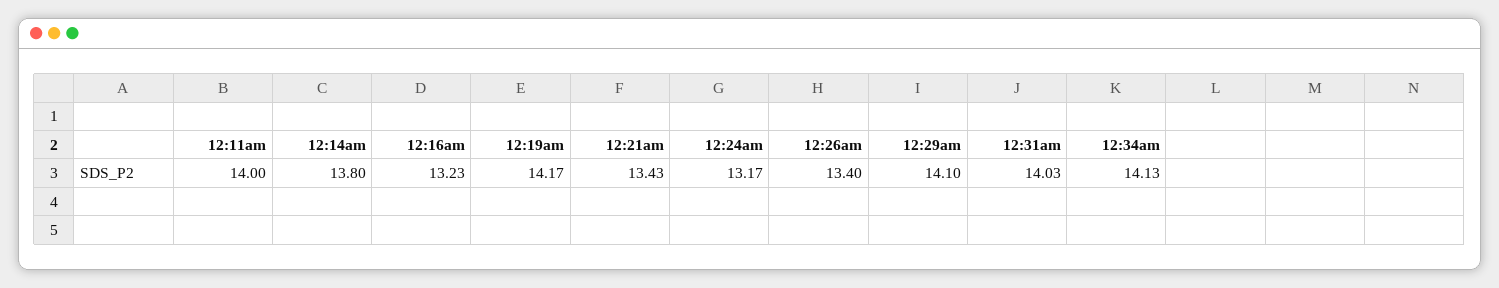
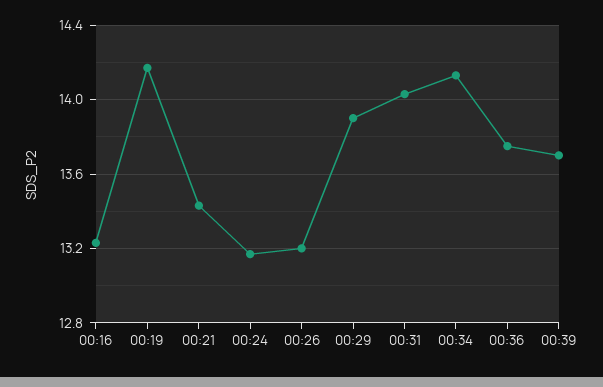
12:11am: 14 -> none
12:14am: 13.8 -> none
12:26am: 13.4 -> 13.2
12:29am: 14.1 -> 13.9
00:36: none -> 13.75
00:39: none -> 13.7

